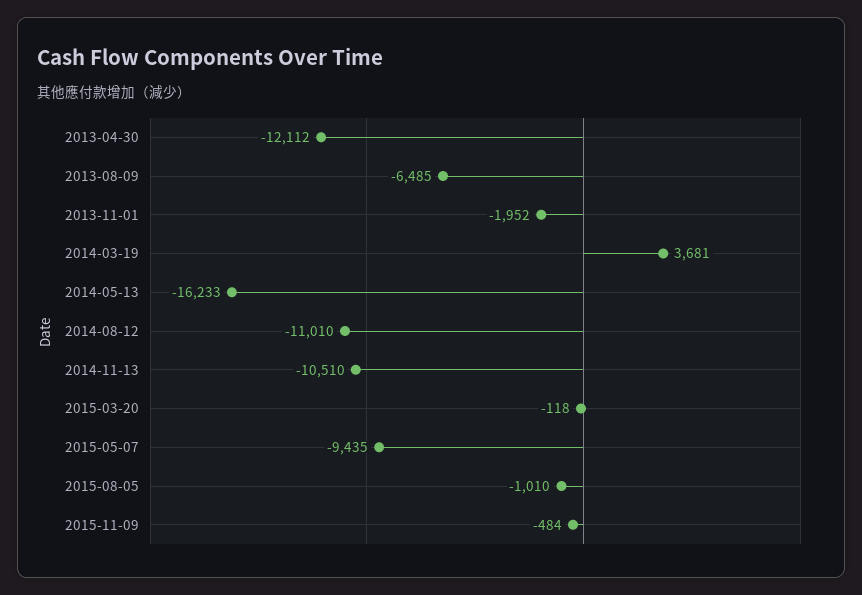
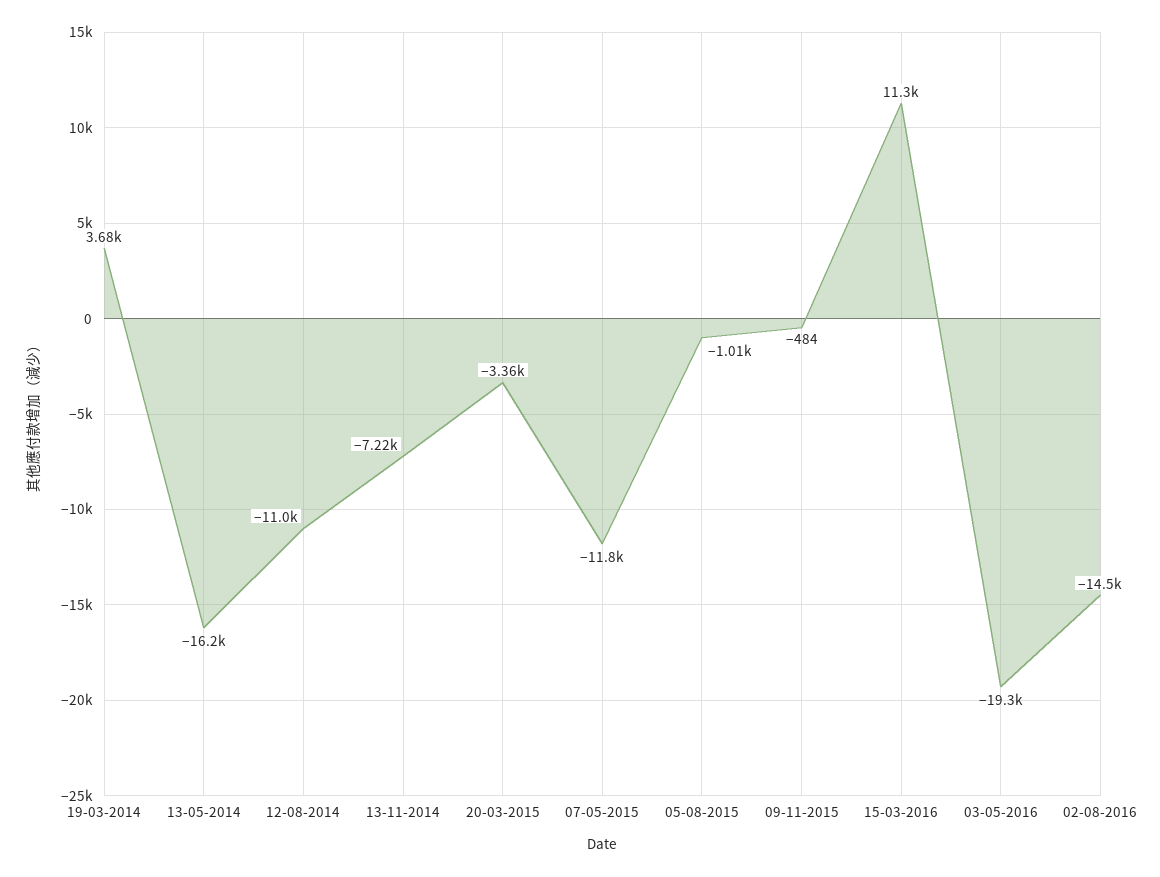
2013-04-30: -12112 -> none
2013-08-09: -6485 -> none
2013-11-01: -1952 -> none
2014-11-13: -10510 -> -7220
2015-03-20: -118 -> -3360
2015-05-07: -9435 -> -11800
15-03-2016: none -> 11300
03-05-2016: none -> -19300
02-08-2016: none -> -14500

